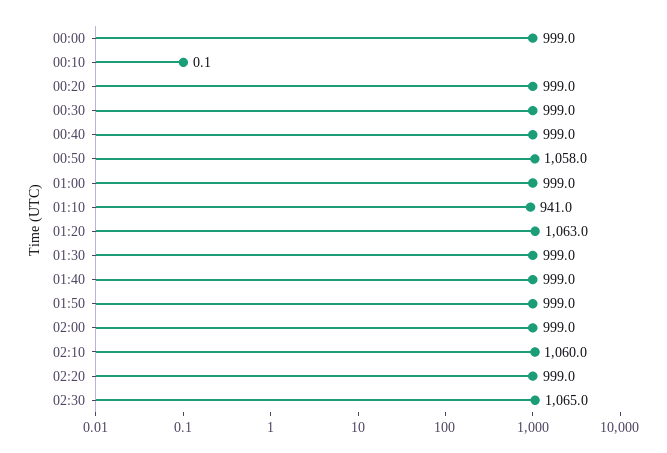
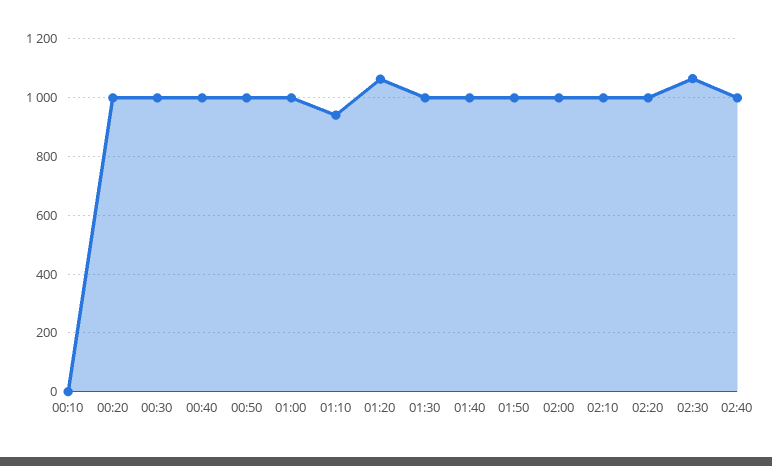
00:00: 999 -> none
00:50: 1058 -> 1000
02:10: 1060 -> 1000
02:40: none -> 1000

